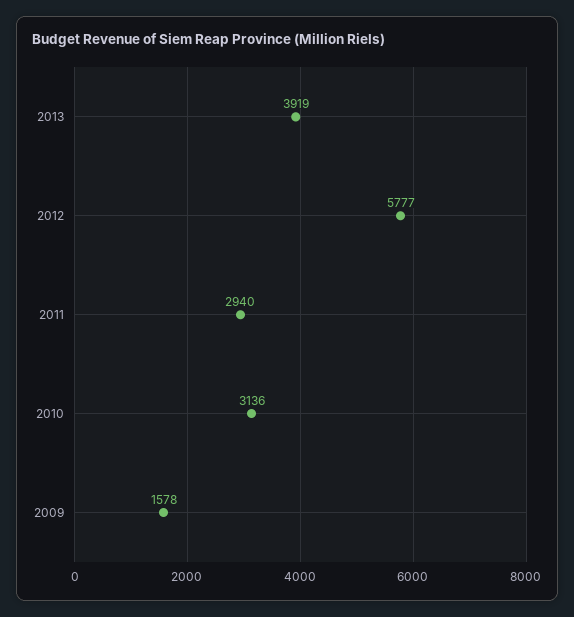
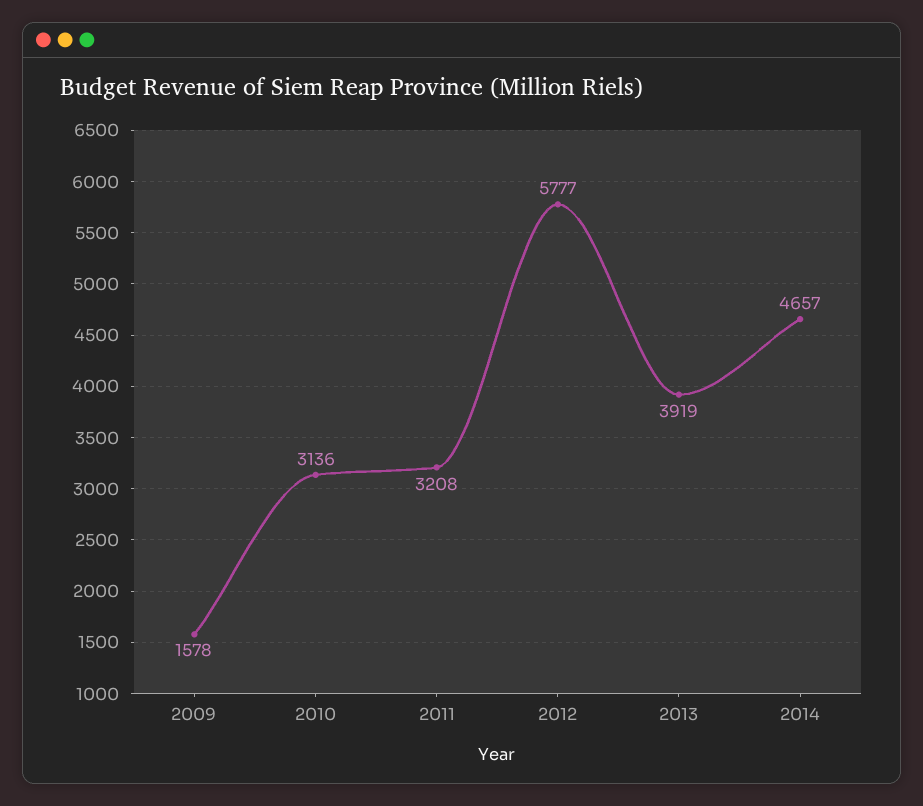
2011: 2940 -> 3208
2014: none -> 4657

